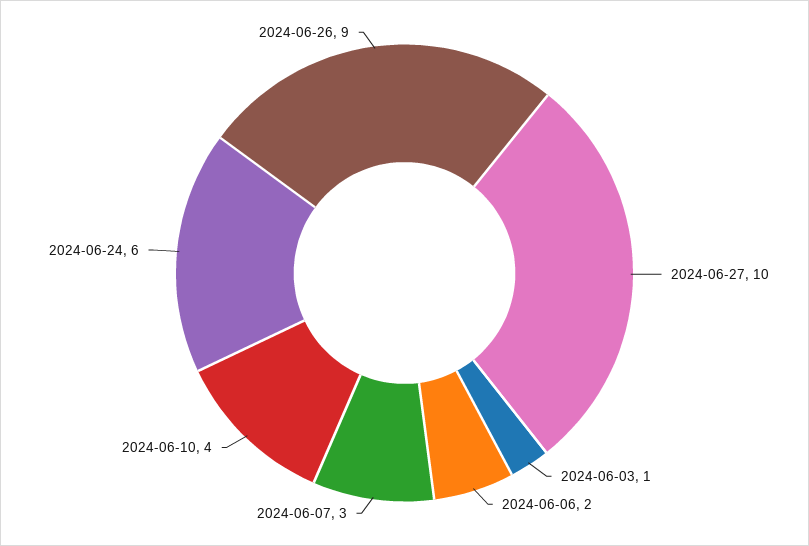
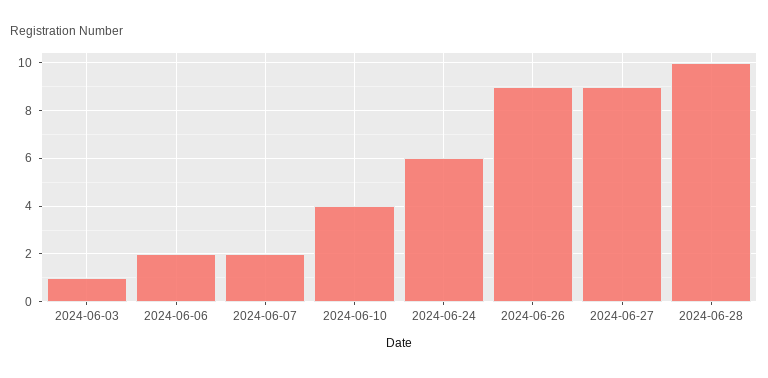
2024-06-27: 10 -> 9
2024-06-07: 3 -> 2
2024-06-28: none -> 10

